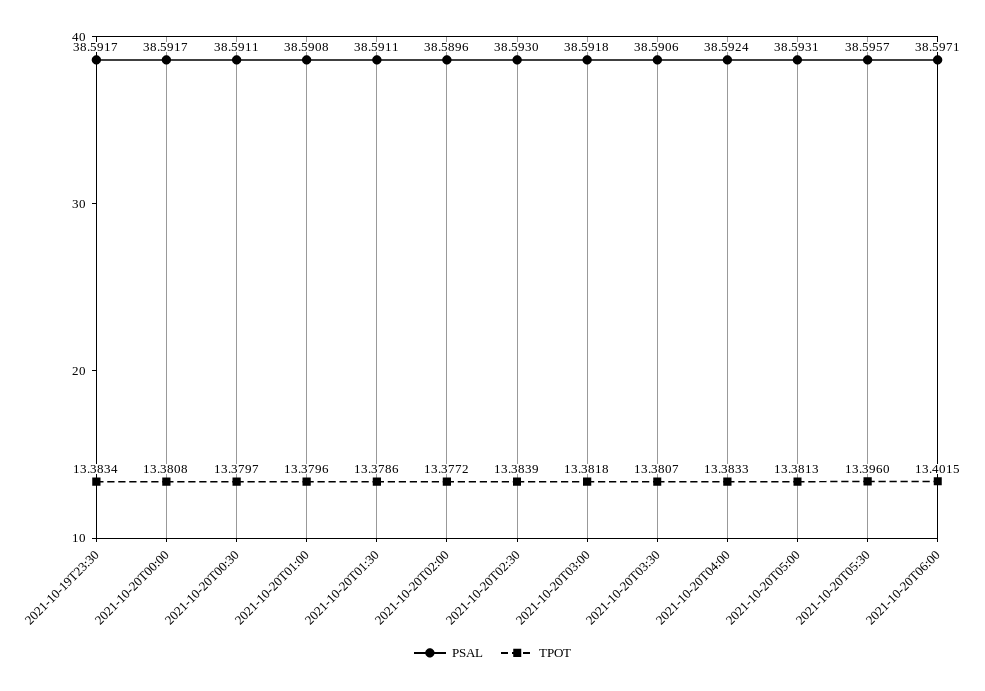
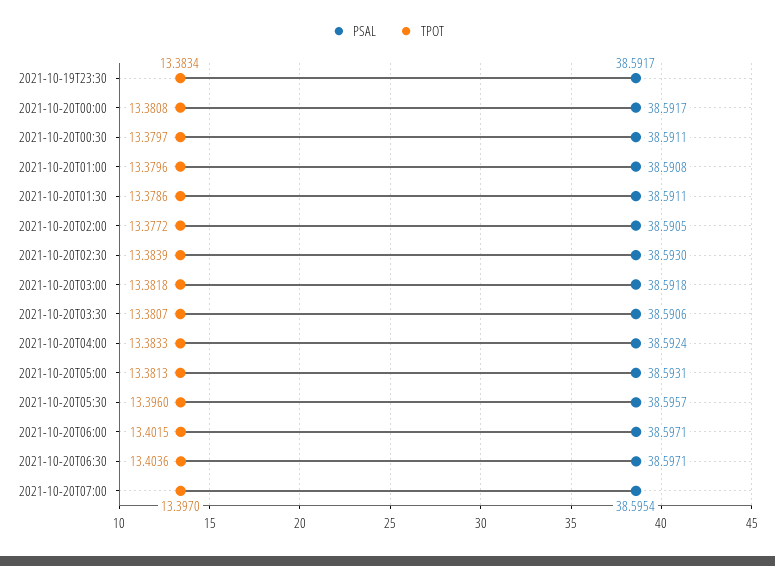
PSAL, 2021-10-20T02:00: 38.5896 -> 38.5905
PSAL, 2021-10-20T06:30: none -> 38.5971
TPOT, 2021-10-20T06:30: none -> 13.4036
PSAL, 2021-10-20T07:00: none -> 38.5954
TPOT, 2021-10-20T07:00: none -> 13.397

